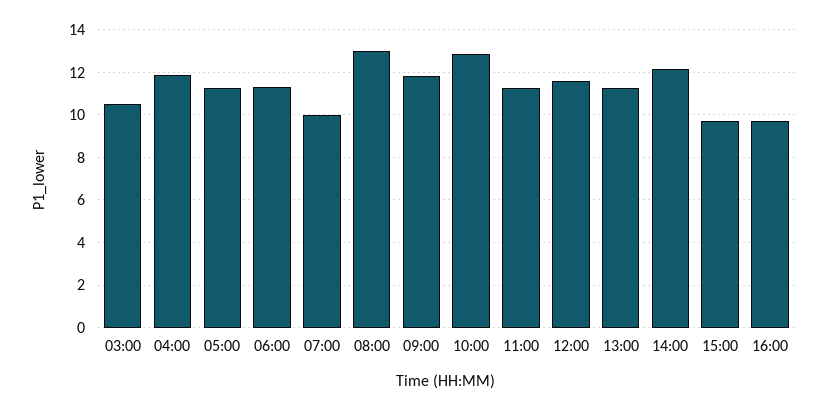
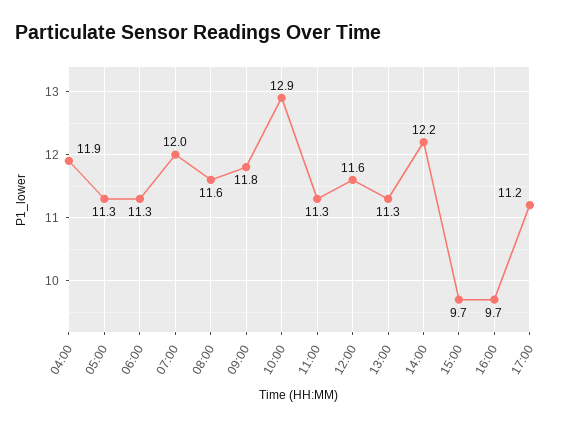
03:00: 10.5 -> none
07:00: 10 -> 12
08:00: 13 -> 11.6
17:00: none -> 11.2

